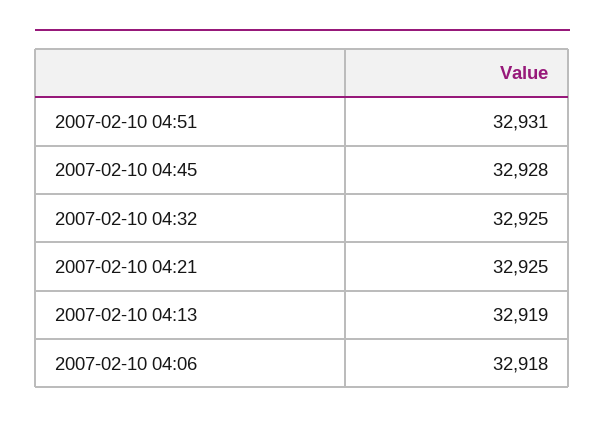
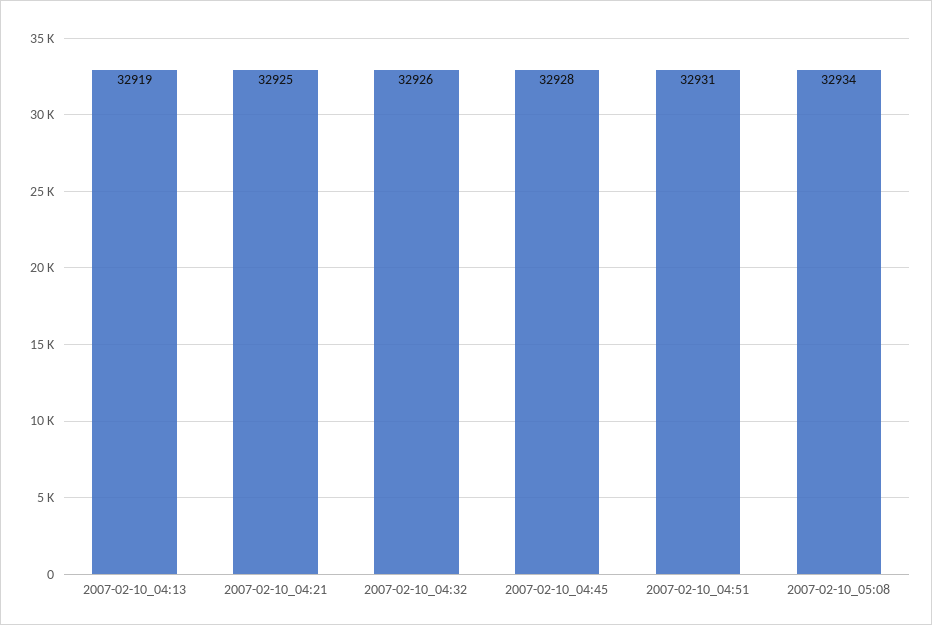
2007-02-10 04:32: 32925 -> 32926
2007-02-10 04:06: 32918 -> none
2007-02-10_05:08: none -> 32934

